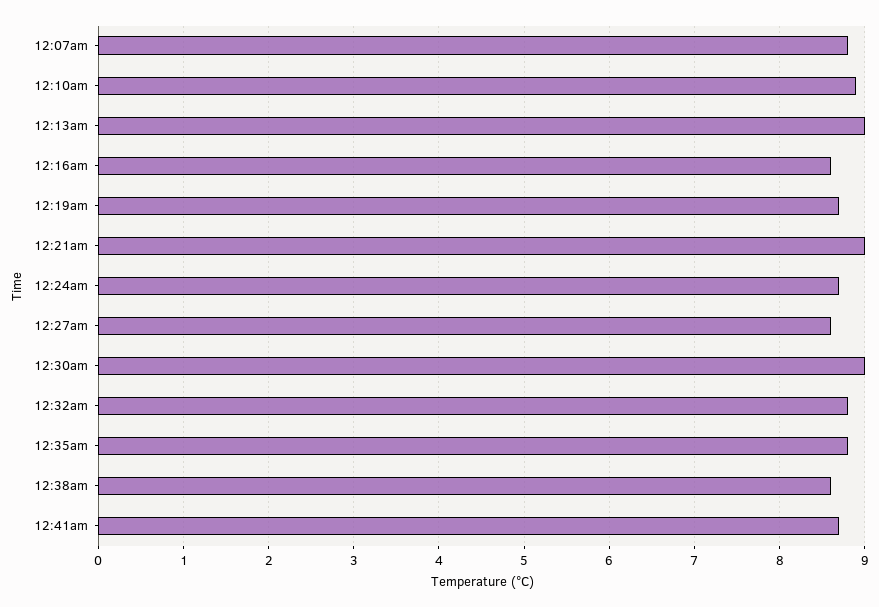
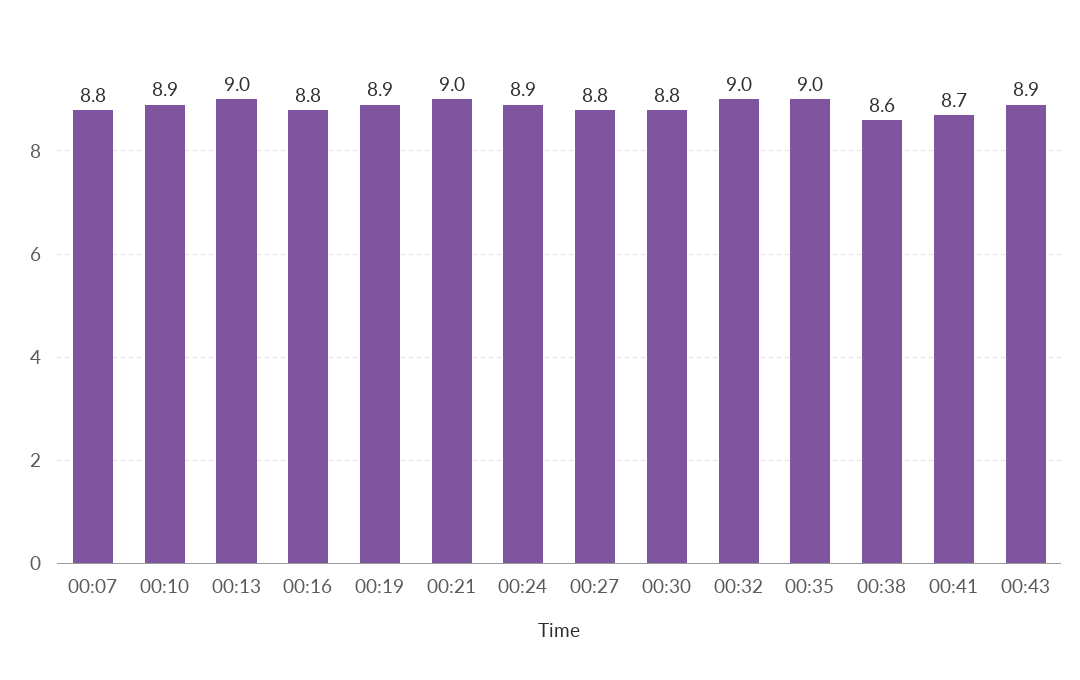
12:16am: 8.6 -> 8.8
12:19am: 8.7 -> 8.9
12:24am: 8.7 -> 8.9
12:27am: 8.6 -> 8.8
12:30am: 9 -> 8.8
12:32am: 8.8 -> 9
12:35am: 8.8 -> 9
00:43: none -> 8.9

